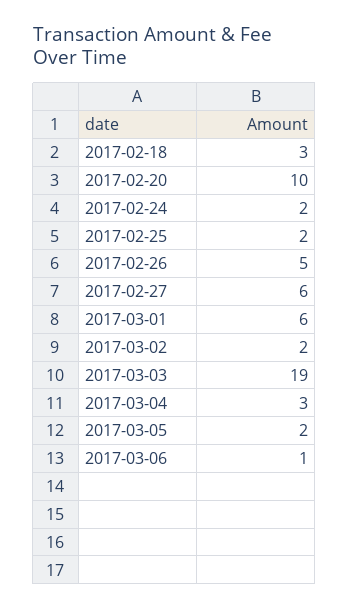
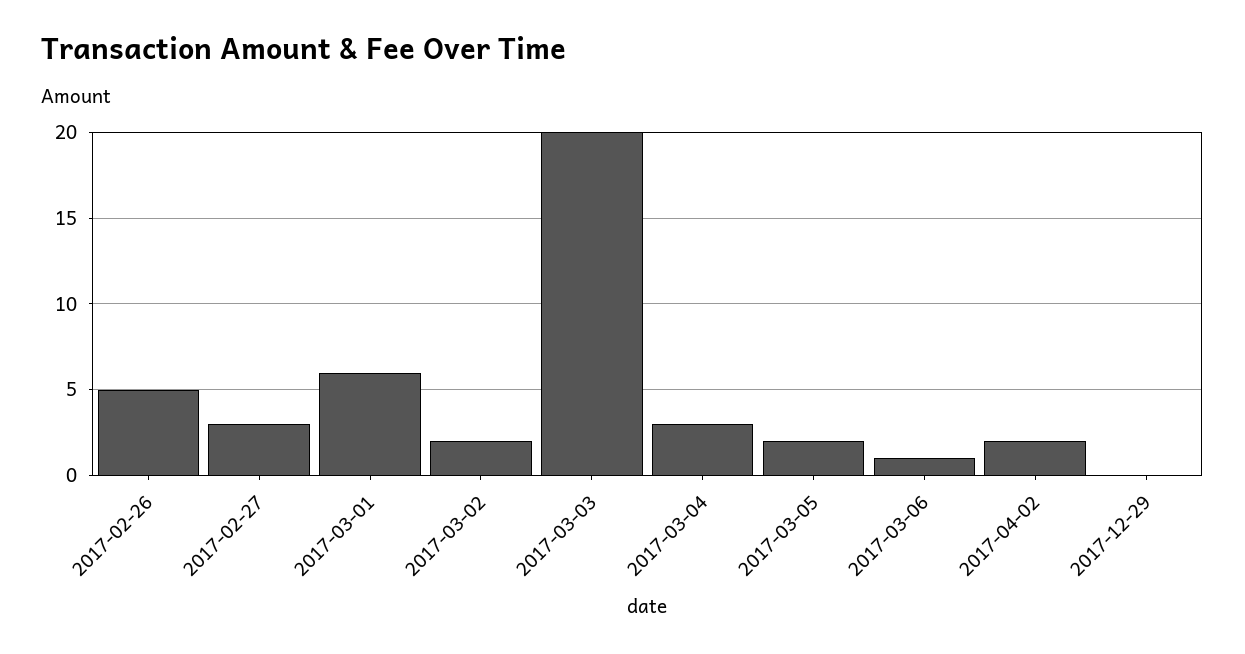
2017-02-18: 3 -> none
2017-02-20: 10 -> none
2017-02-24: 2 -> none
2017-02-25: 2 -> none
2017-02-27: 6 -> 3
2017-03-03: 19 -> 20
2017-04-02: none -> 2
2017-12-29: none -> 0

